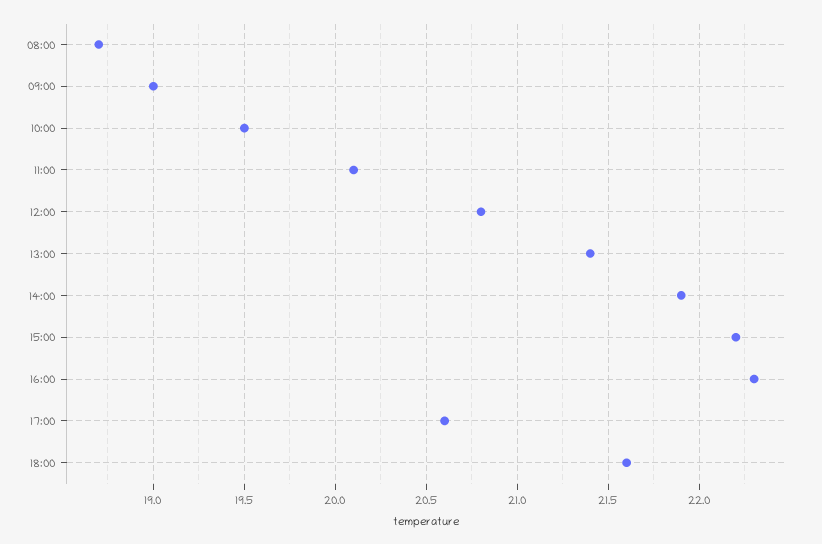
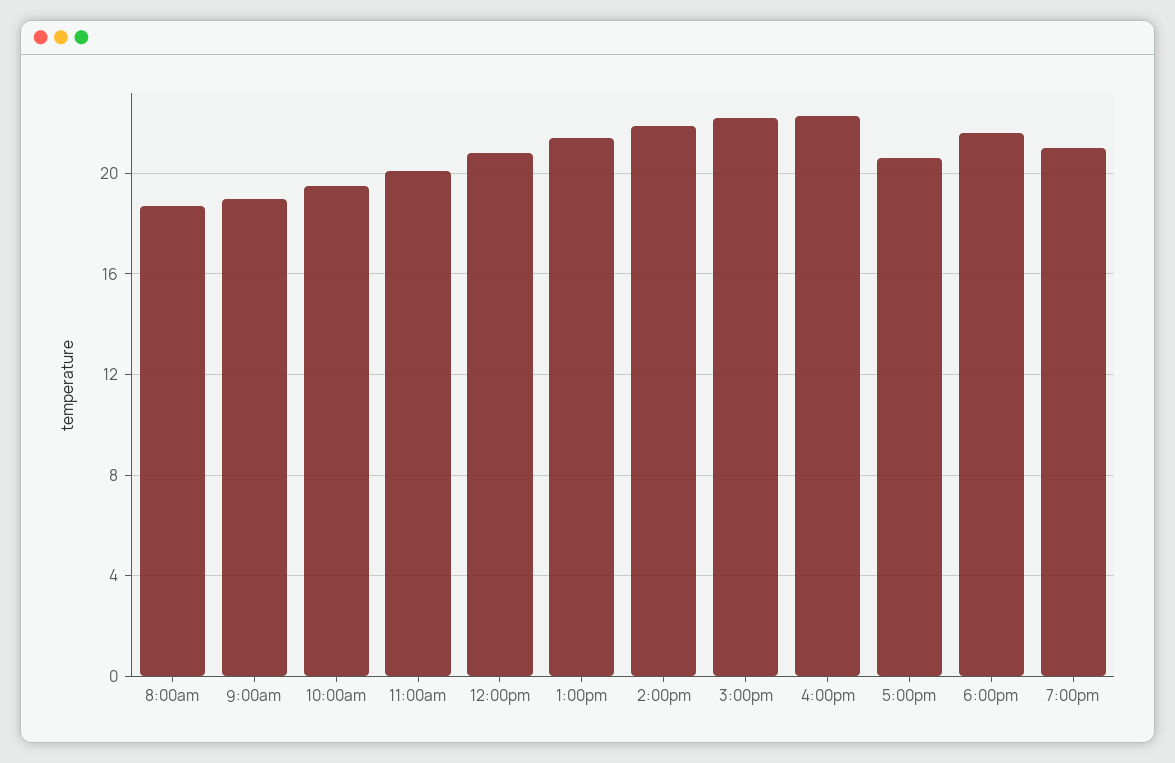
7:00pm: none -> 21

